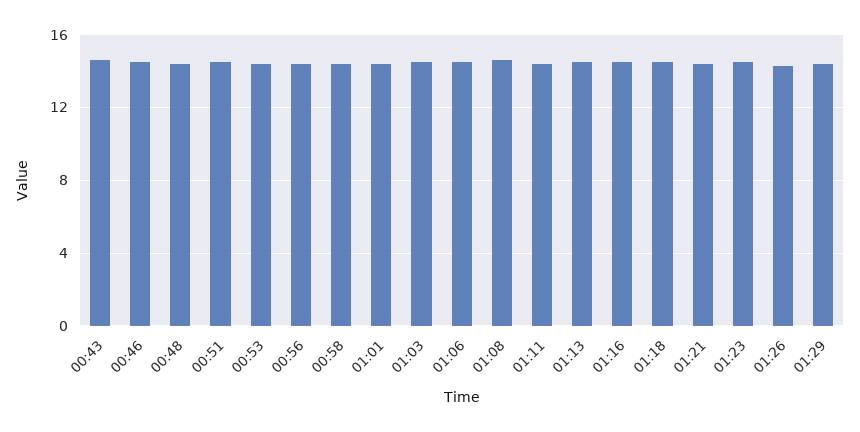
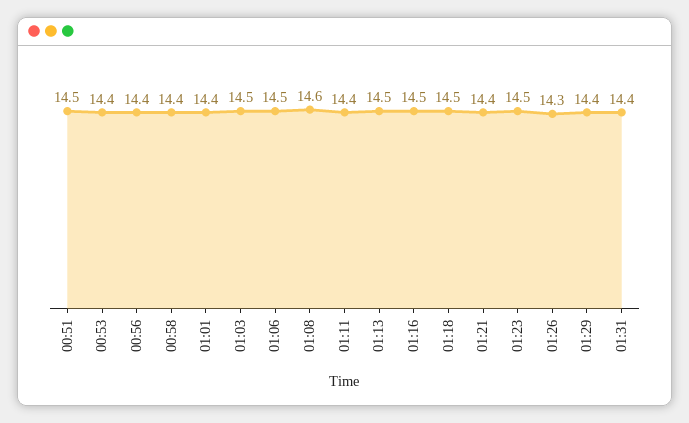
00:43: 14.5 -> none
00:46: 14.5 -> none
00:48: 14.5 -> none
01:31: none -> 14.4

